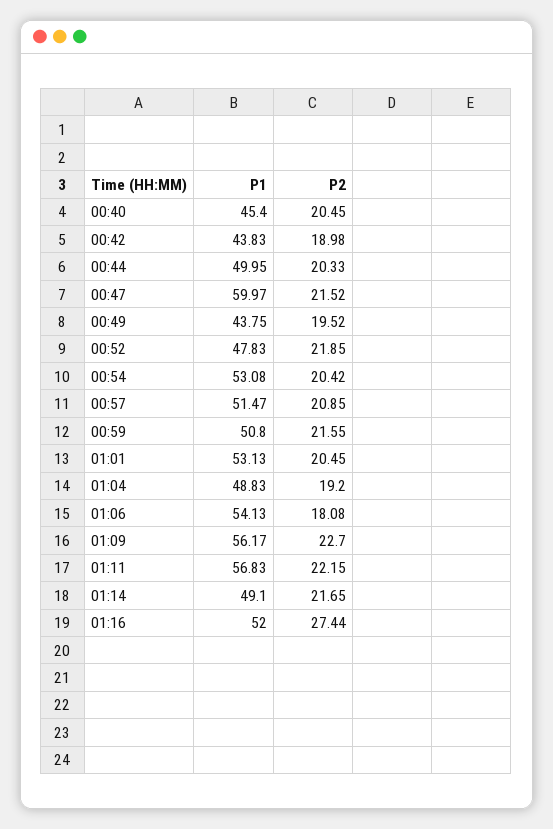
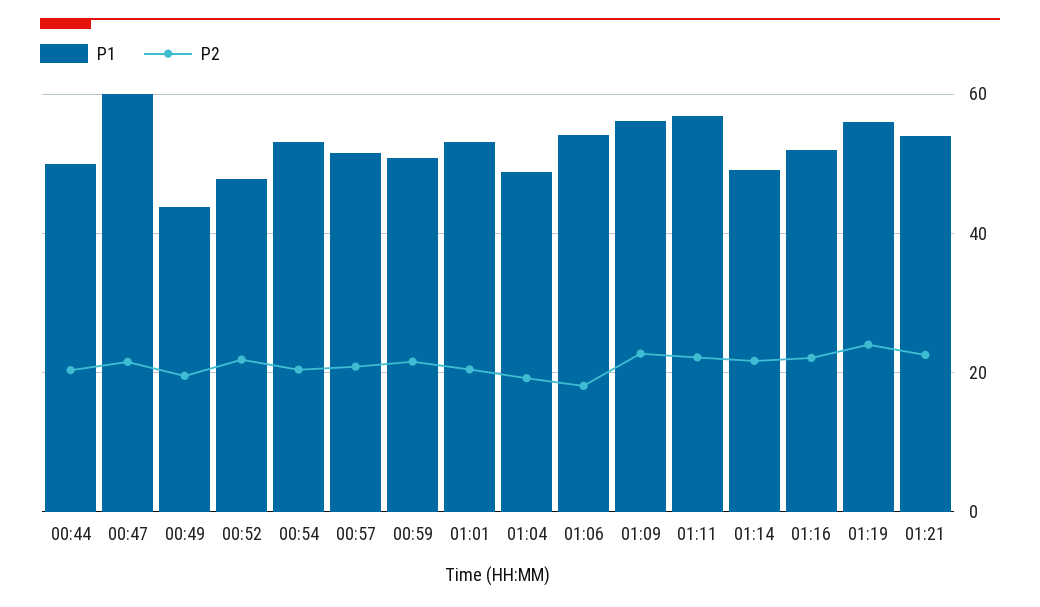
P1, 00:40: 45.4 -> none
P2, 00:40: 20.45 -> none
P1, 00:42: 43.83 -> none
P2, 00:42: 18.98 -> none
P2, 01:16: 27.44 -> 22
P1, 01:19: none -> 56
P2, 01:19: none -> 24
P1, 01:21: none -> 54
P2, 01:21: none -> 22

